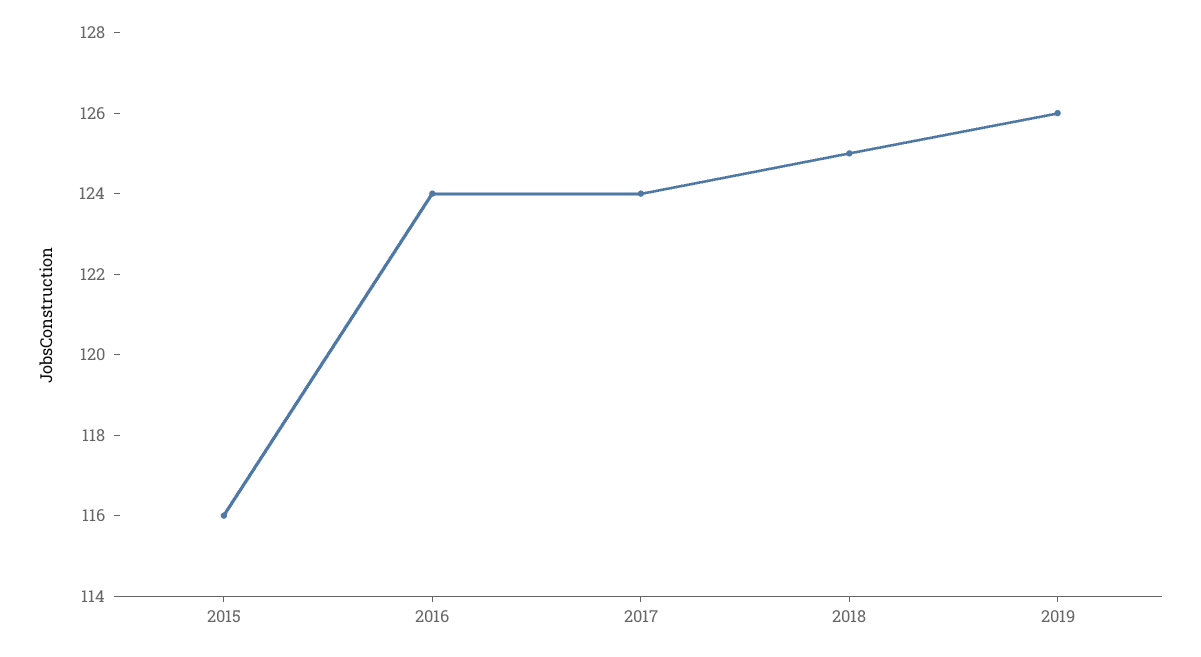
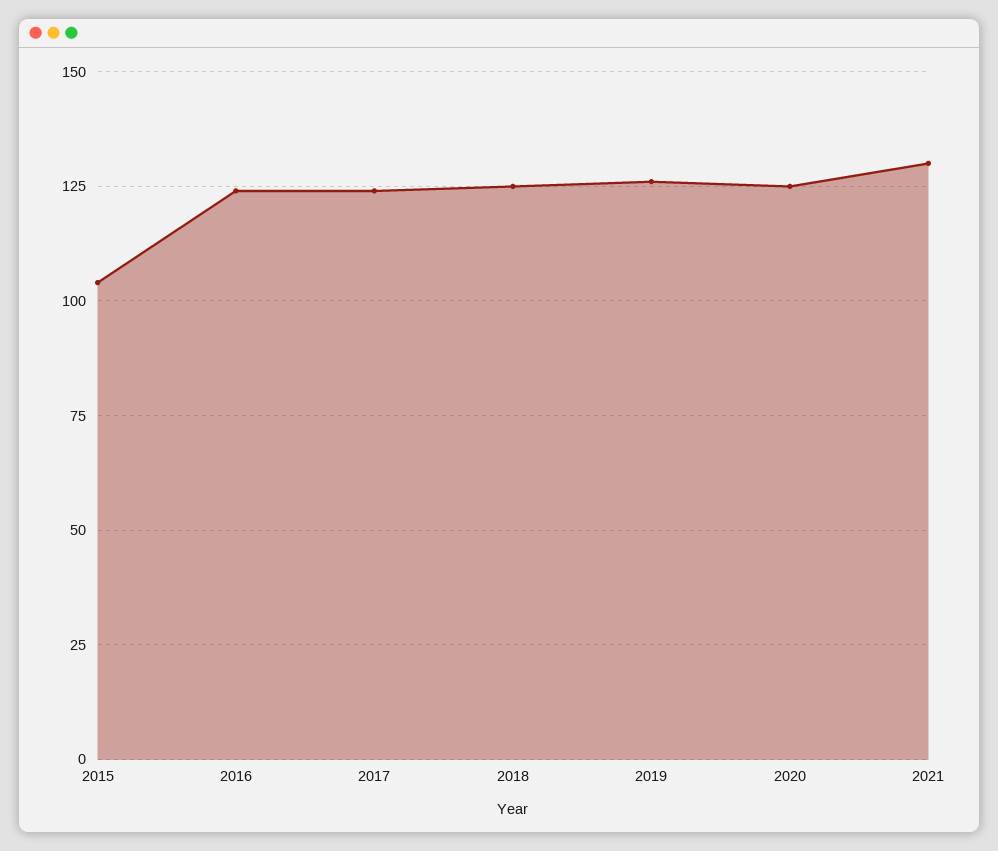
2015: 116 -> 105
2020: none -> 125
2021: none -> 130

